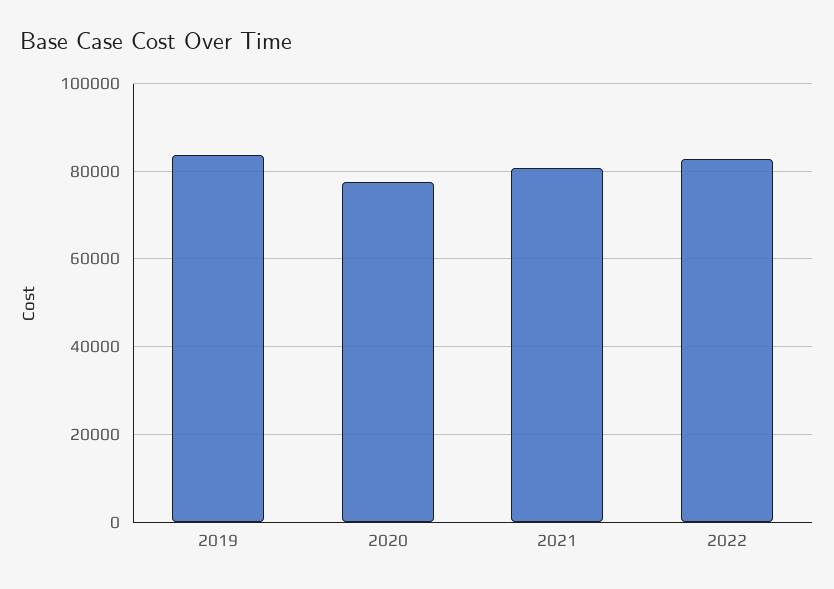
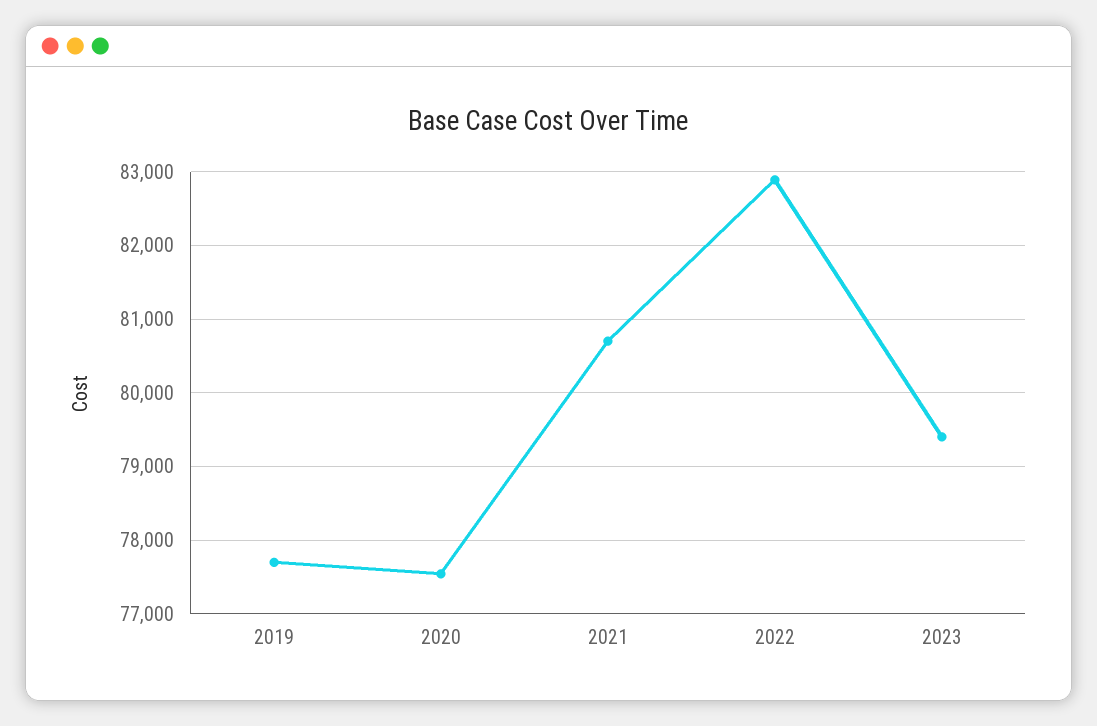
2019: 84000 -> 77700
2023: none -> 79400

